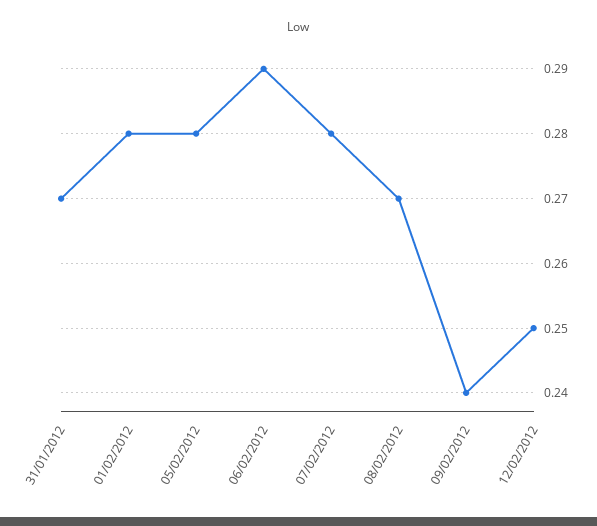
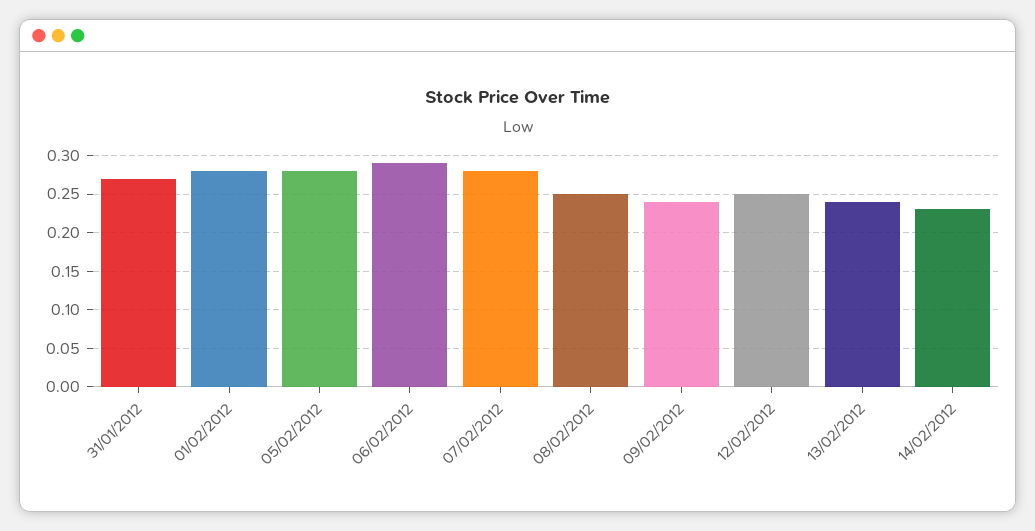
08/02/2012: 0.27 -> 0.25
13/02/2012: none -> 0.24
14/02/2012: none -> 0.23

